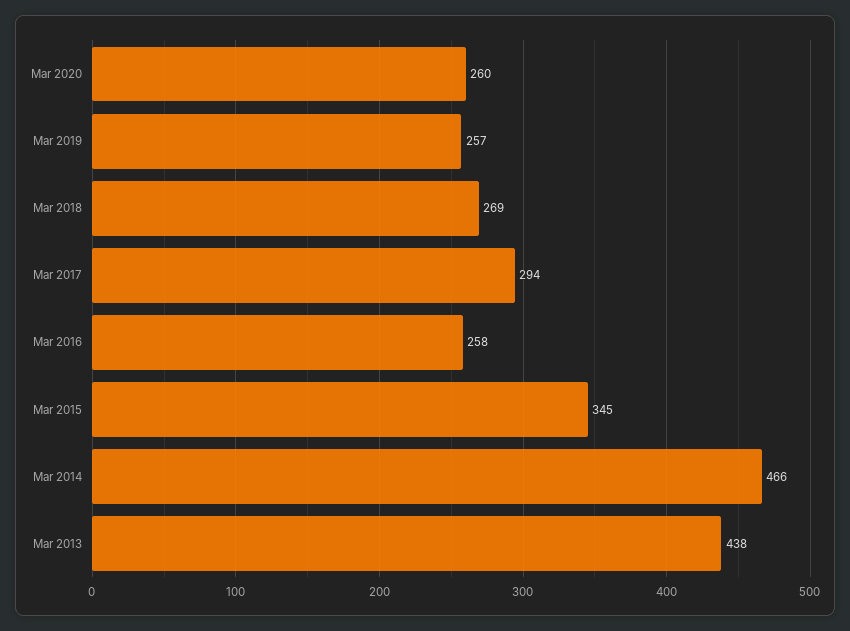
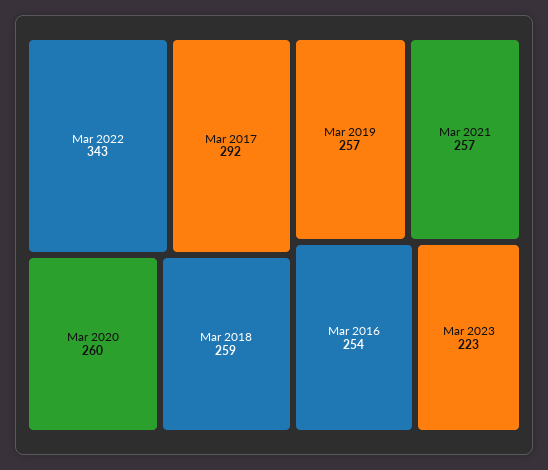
Mar 2018: 269 -> 259
Mar 2017: 294 -> 292
Mar 2016: 258 -> 254
Mar 2015: 345 -> none
Mar 2014: 466 -> none
Mar 2013: 438 -> none
Mar 2022: none -> 343
Mar 2021: none -> 257
Mar 2023: none -> 223

